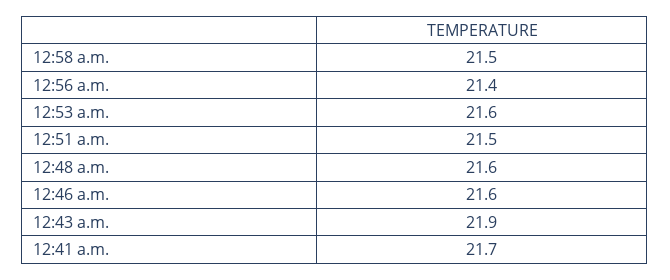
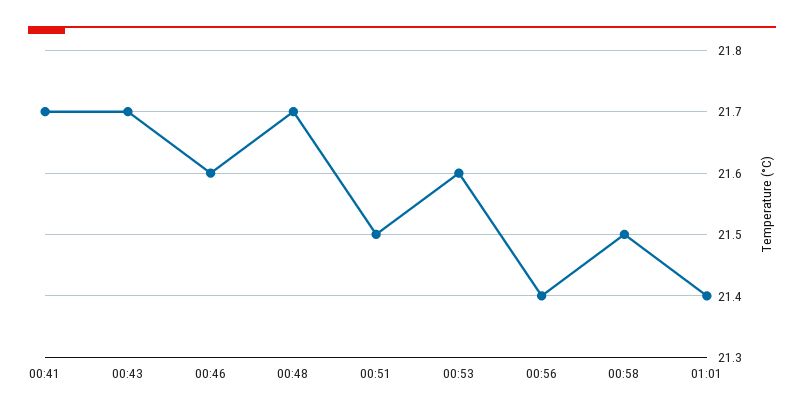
12:48 a.m.: 21.6 -> 21.7
12:43 a.m.: 21.9 -> 21.7
01:01: none -> 21.4

